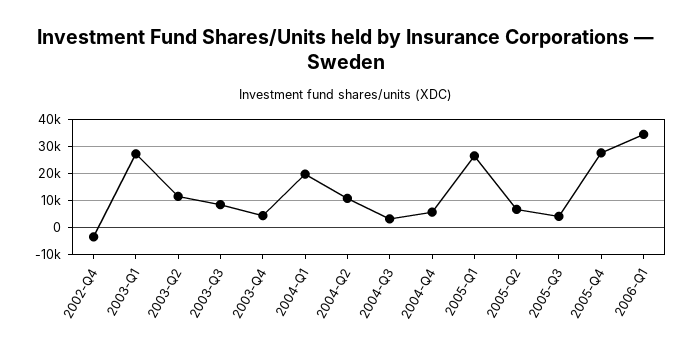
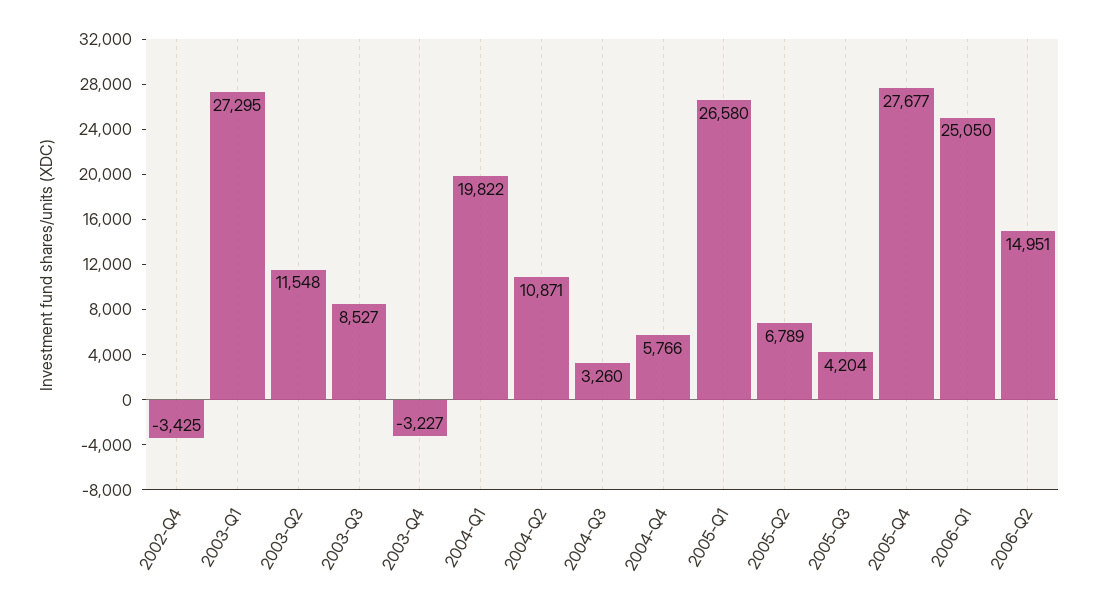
2003-Q4: 5000 -> -3227
2006-Q1: 35000 -> 25050
2006-Q2: none -> 14951

